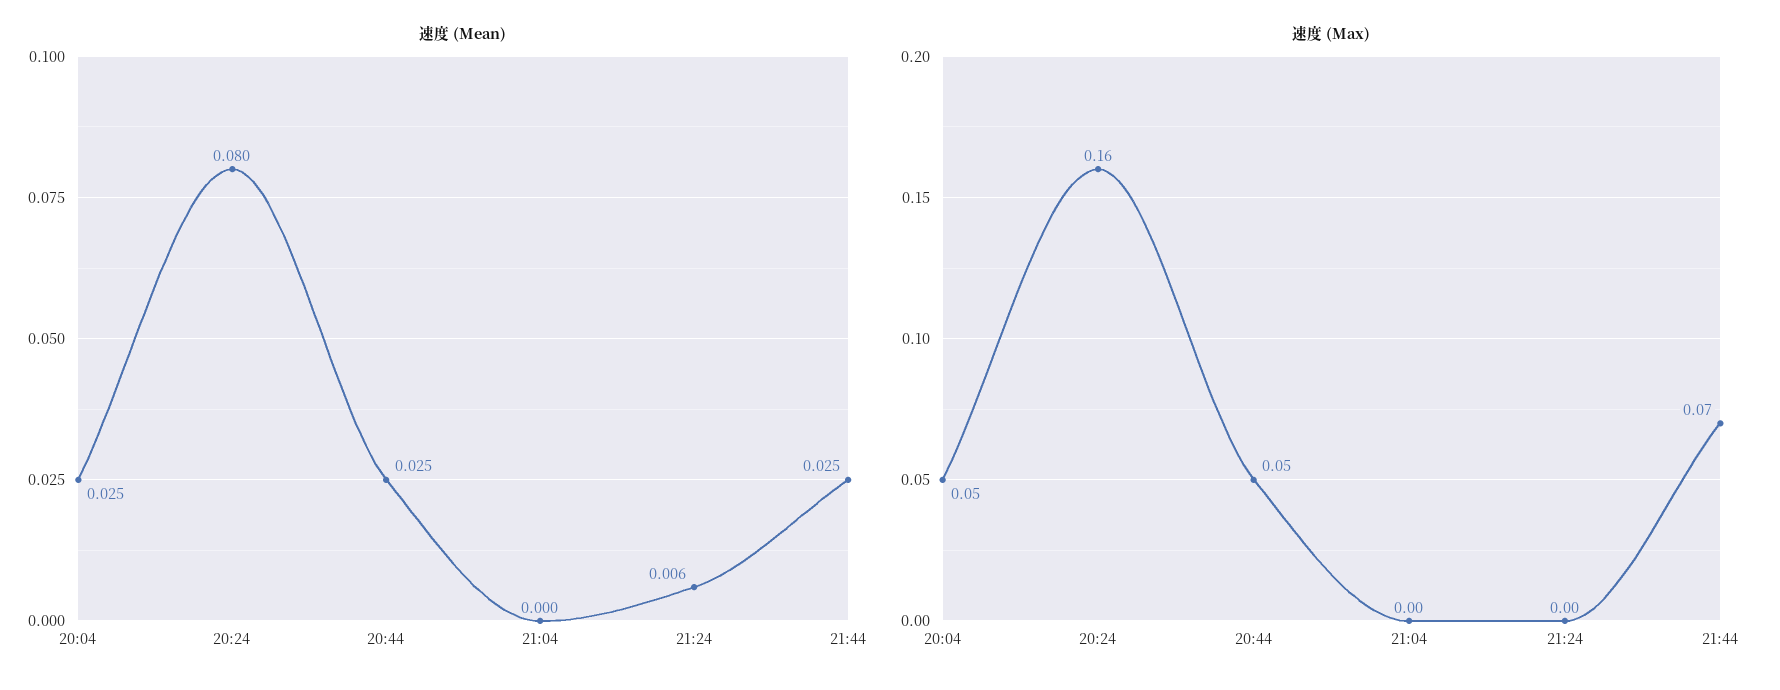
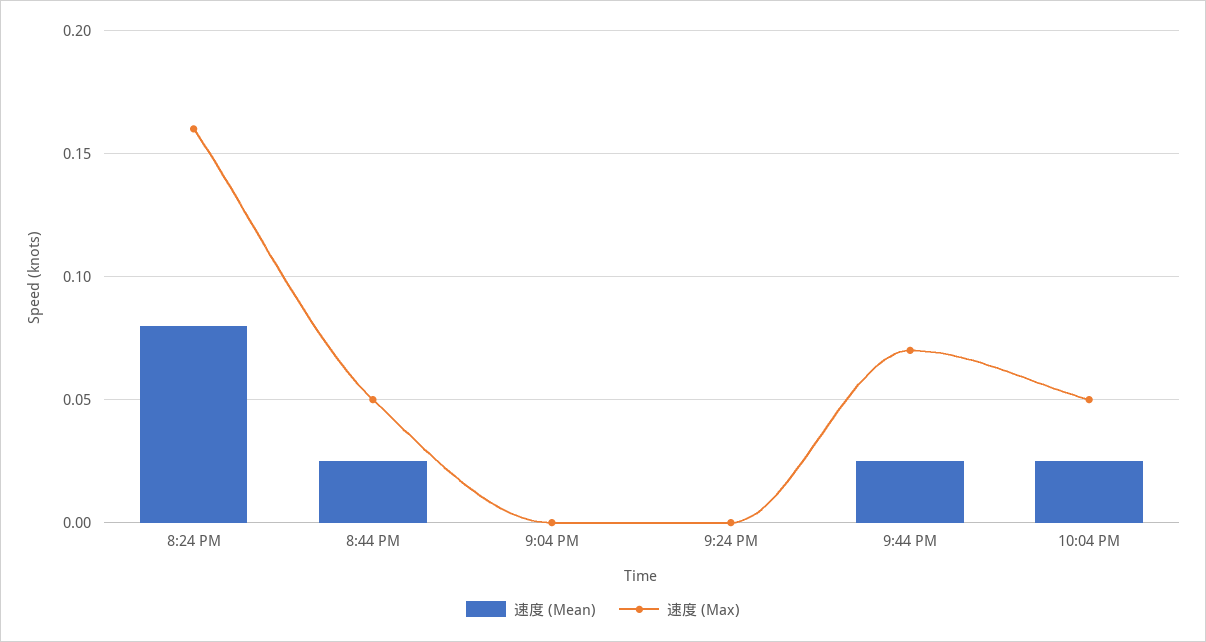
速度 (Mean), 20:04: 0.025 -> none
速度 (Mean), 21:24: 0.006 -> 0
速度 (Max), 20:04: 0.05 -> none
速度 (Mean), 10:04 PM: none -> 0.025
速度 (Max), 10:04 PM: none -> 0.05

